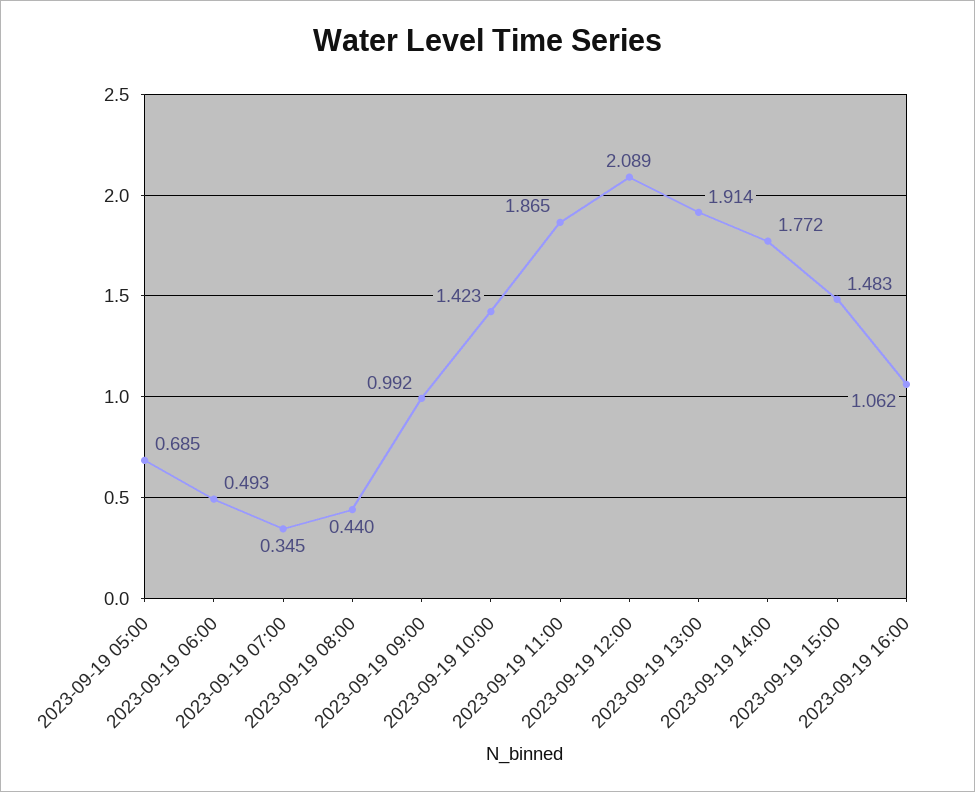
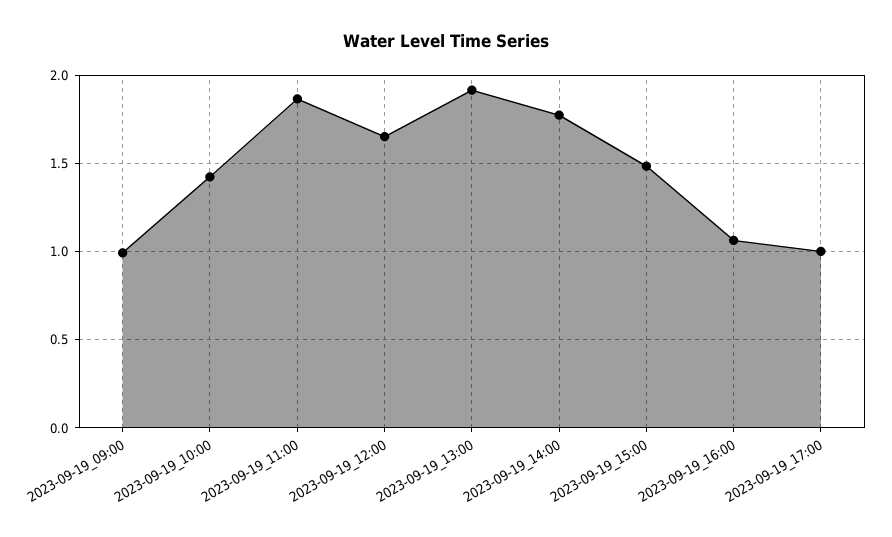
2023-09-19 05:00: 0.685 -> none
2023-09-19 06:00: 0.493 -> none
2023-09-19 07:00: 0.345 -> none
2023-09-19 08:00: 0.44 -> none
2023-09-19 12:00: 2.089 -> 1.65
2023-09-19_17:00: none -> 1

